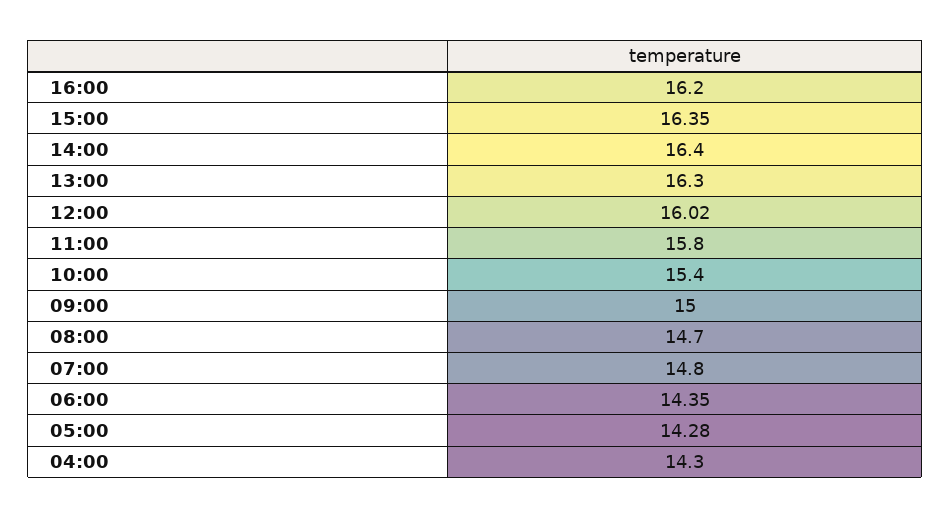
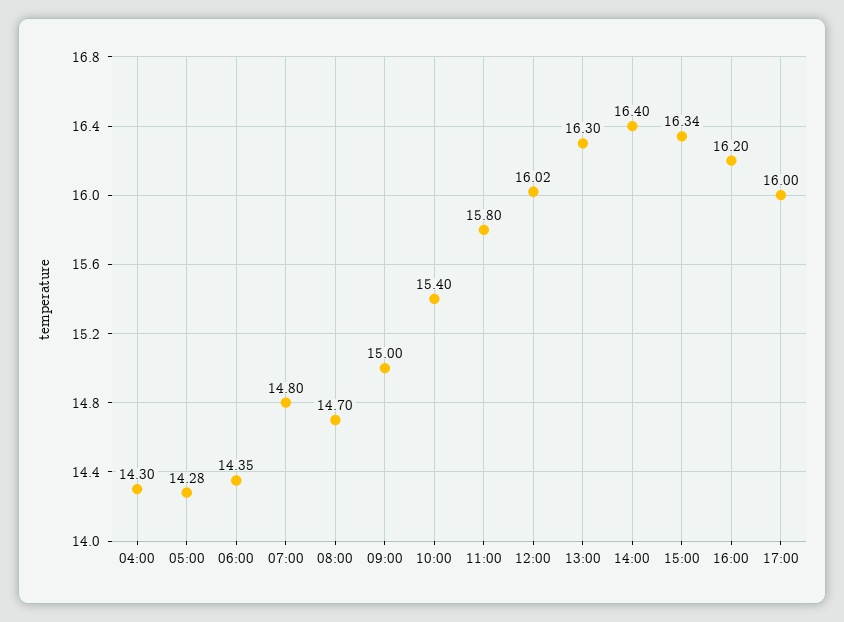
15:00: 16.35 -> 16.34
17:00: none -> 16

